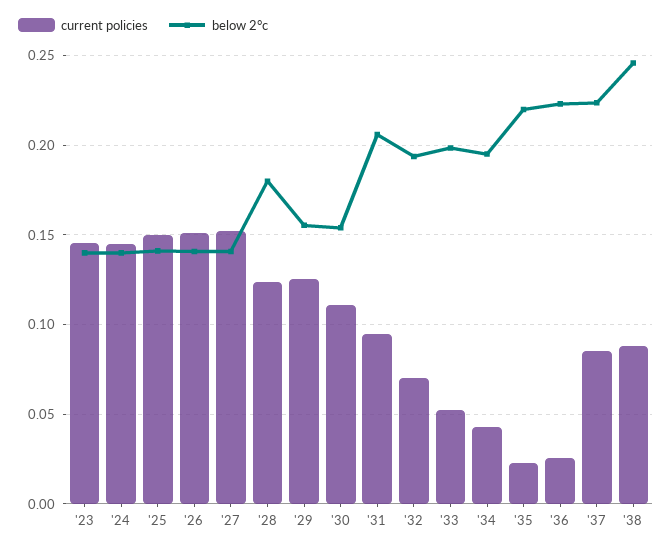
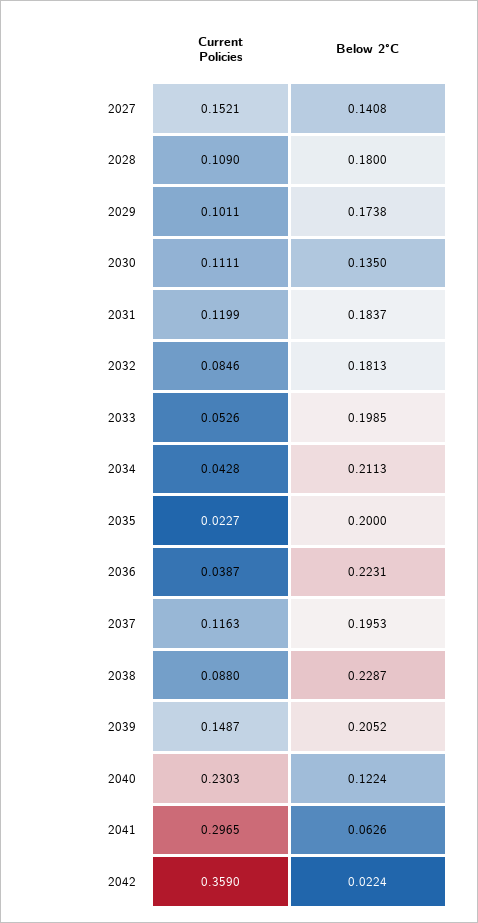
current policies, '23: 0.145 -> none
below 2°c, '23: 0.14 -> none
current policies, '24: 0.145 -> none
below 2°c, '24: 0.14 -> none
current policies, '25: 0.15 -> none
below 2°c, '25: 0.14 -> none
current policies, '26: 0.15 -> none
below 2°c, '26: 0.14 -> none
current policies, '28: 0.125 -> 0.109
current policies, '29: 0.125 -> 0.1011
below 2°c, '29: 0.155 -> 0.1738
below 2°c, '30: 0.155 -> 0.135
current policies, '31: 0.095 -> 0.1199
below 2°c, '31: 0.205 -> 0.1837
current policies, '32: 0.07 -> 0.0846
below 2°c, '32: 0.195 -> 0.1813
below 2°c, '34: 0.195 -> 0.2113
below 2°c, '35: 0.22 -> 0.2
current policies, '36: 0.025 -> 0.0387
current policies, '37: 0.085 -> 0.1163
below 2°c, '37: 0.225 -> 0.1953
below 2°c, '38: 0.245 -> 0.2287
current policies, 2039: none -> 0.1487
below 2°c, 2039: none -> 0.2052
current policies, 2040: none -> 0.2303
below 2°c, 2040: none -> 0.1224
current policies, 2041: none -> 0.2965
below 2°c, 2041: none -> 0.0626
current policies, 2042: none -> 0.359
below 2°c, 2042: none -> 0.0224

